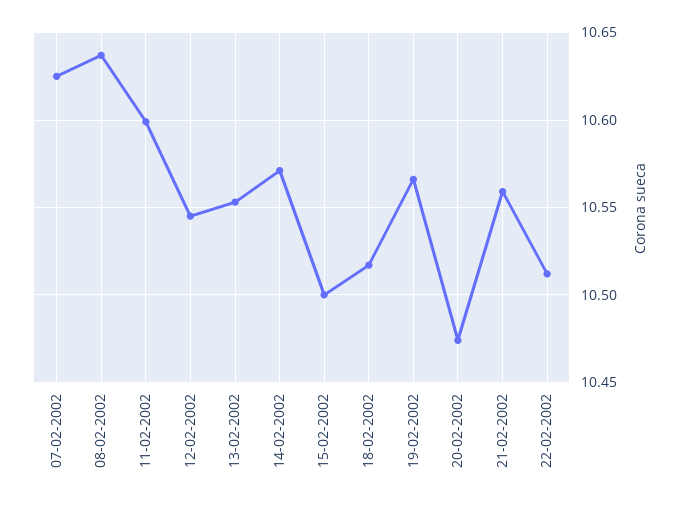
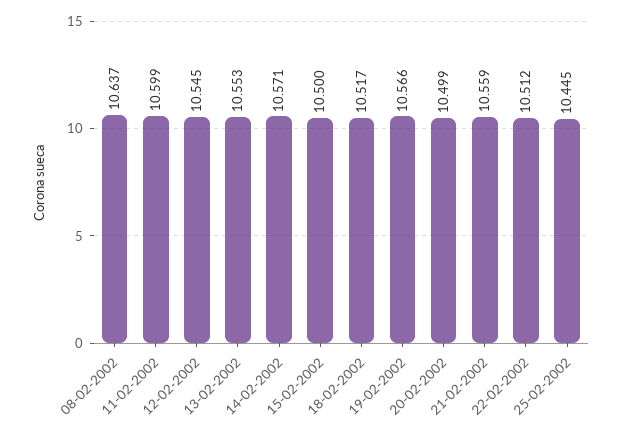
07-02-2002: 10.625 -> none
20-02-2002: 10.475 -> 10.499
25-02-2002: none -> 10.445

